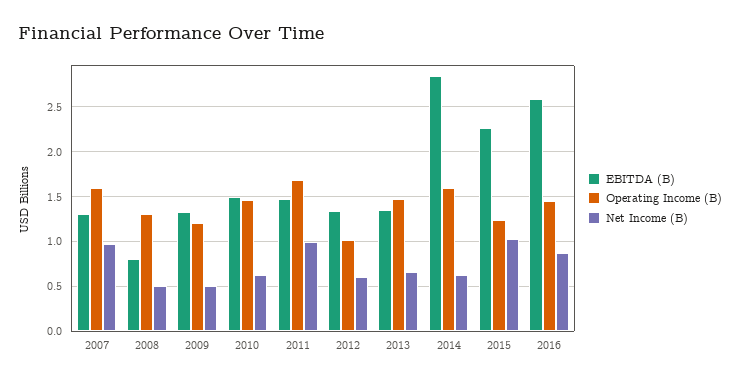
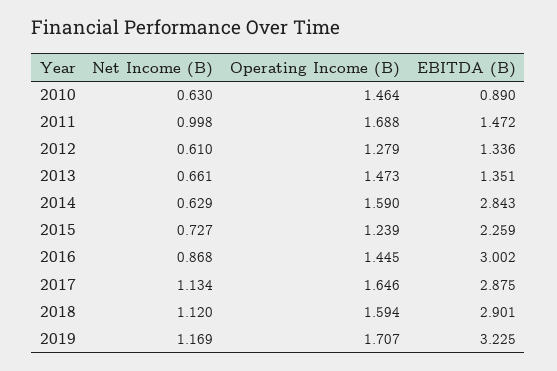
EBITDA (B), 2007: 1.3 -> none
Operating Income (B), 2007: 1.6 -> none
Net Income (B), 2007: 1 -> none
EBITDA (B), 2008: 0.8 -> none
Operating Income (B), 2008: 1.3 -> none
Net Income (B), 2008: 0.5 -> none
EBITDA (B), 2009: 1.3 -> none
Operating Income (B), 2009: 1.2 -> none
Net Income (B), 2009: 0.5 -> none
EBITDA (B), 2010: 1.5 -> 0.89
Operating Income (B), 2012: 1 -> 1.279
Net Income (B), 2015: 1 -> 0.727
EBITDA (B), 2016: 2.6 -> 3.002
Net Income (B), 2017: none -> 1.134
Operating Income (B), 2017: none -> 1.646
EBITDA (B), 2017: none -> 2.875
Net Income (B), 2018: none -> 1.12
Operating Income (B), 2018: none -> 1.594
EBITDA (B), 2018: none -> 2.901
Net Income (B), 2019: none -> 1.169
Operating Income (B), 2019: none -> 1.707
EBITDA (B), 2019: none -> 3.225

